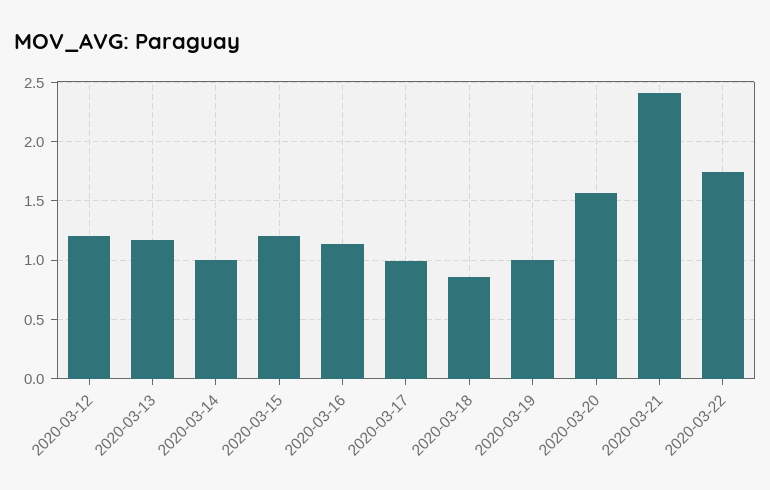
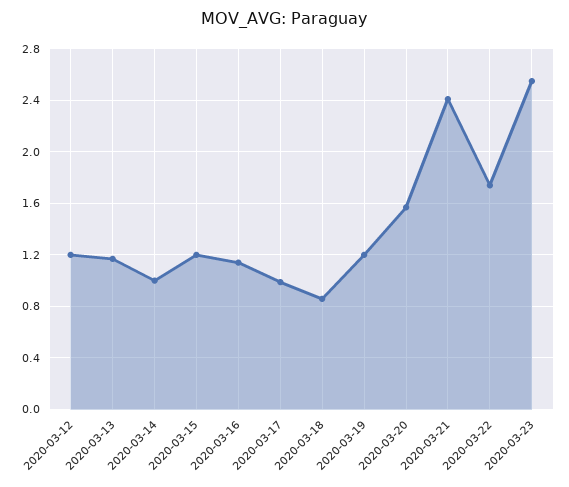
2020-03-19: 1 -> 1.2
2020-03-23: none -> 2.55

